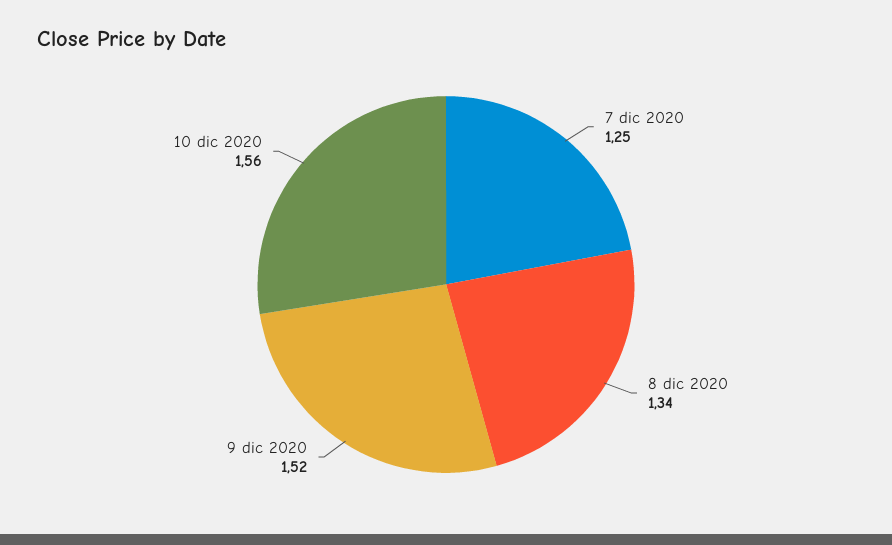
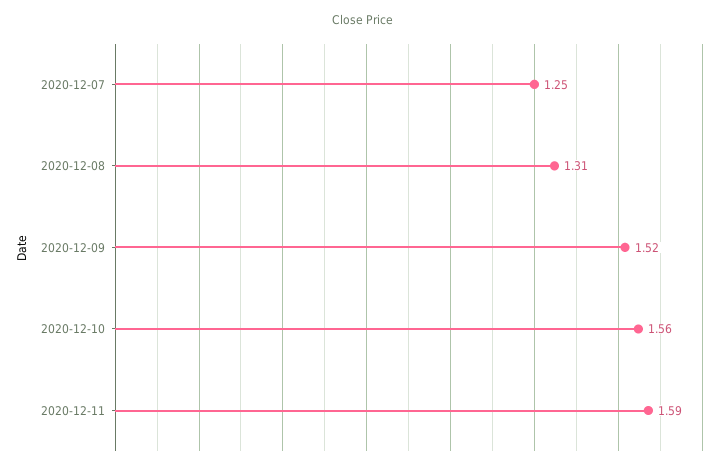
8 dic 2020: 1.34 -> 1.31
2020-12-11: none -> 1.59

